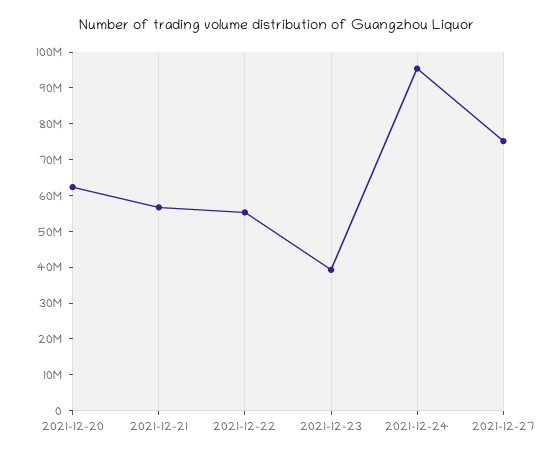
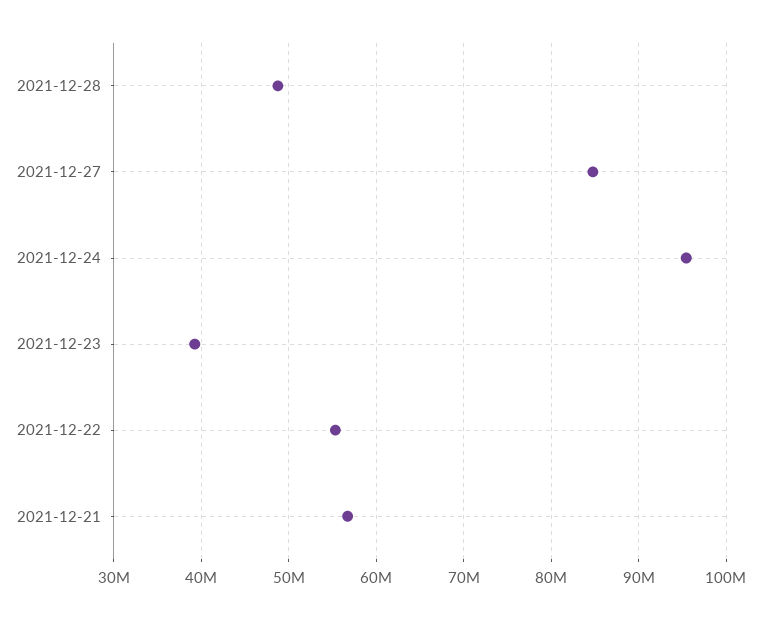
2021-12-20: 62500000 -> none
2021-12-27: 75000000 -> 85000000
2021-12-28: none -> 49000000

